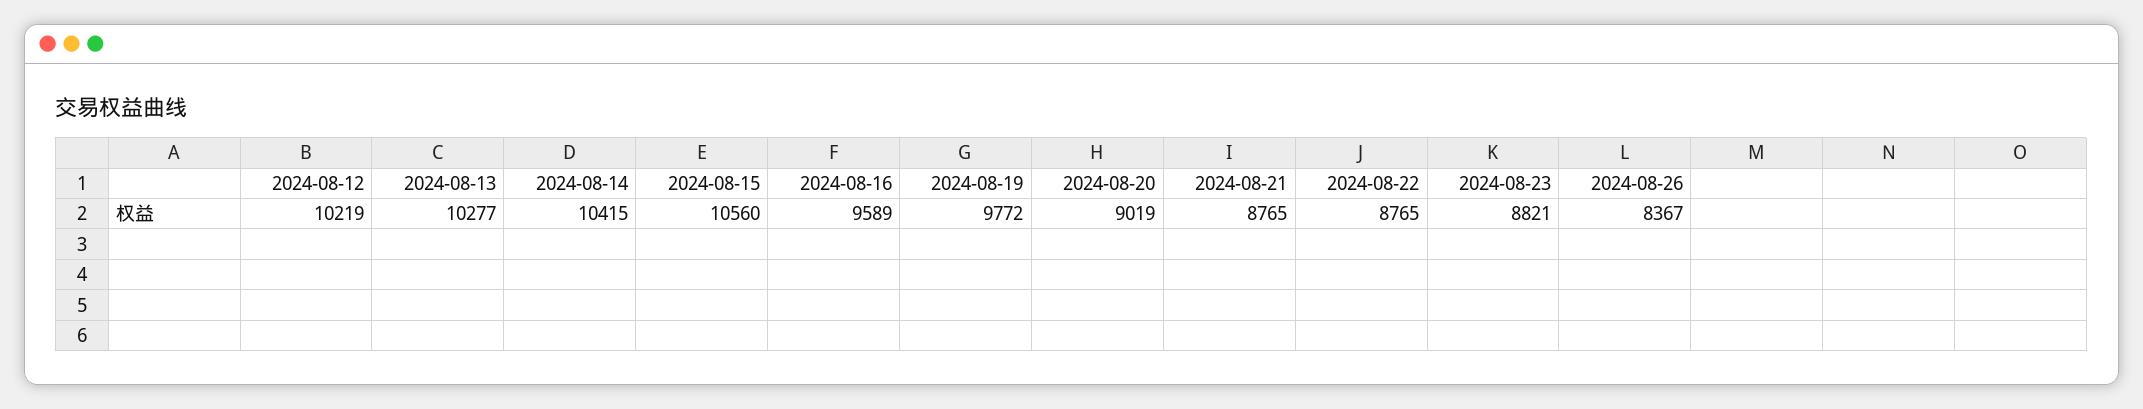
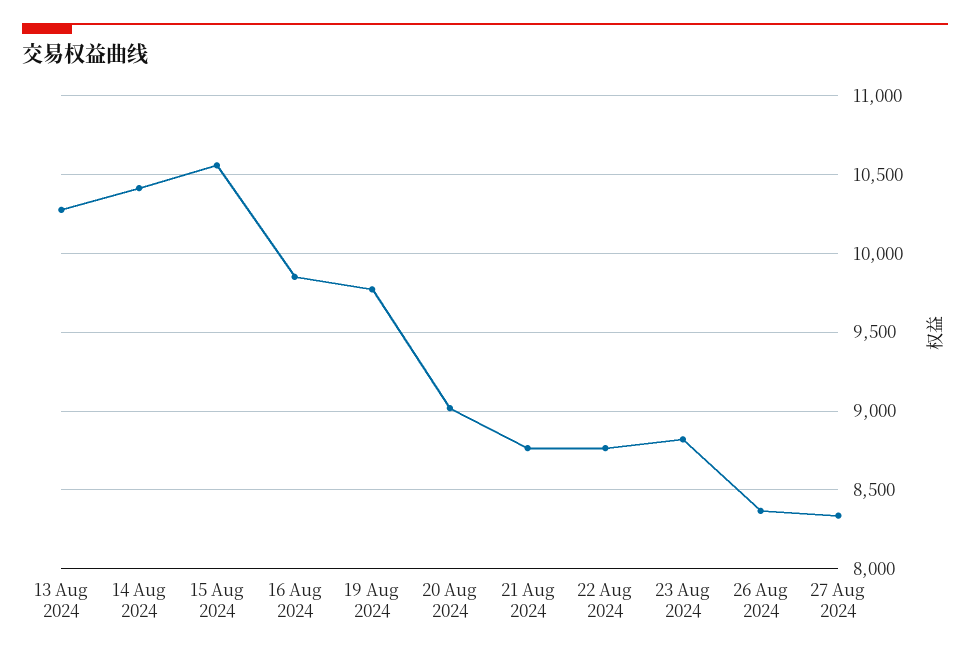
2024-08-12: 10219 -> none
2024-08-16: 9589 -> 9850
27 Aug 2024: none -> 8350

